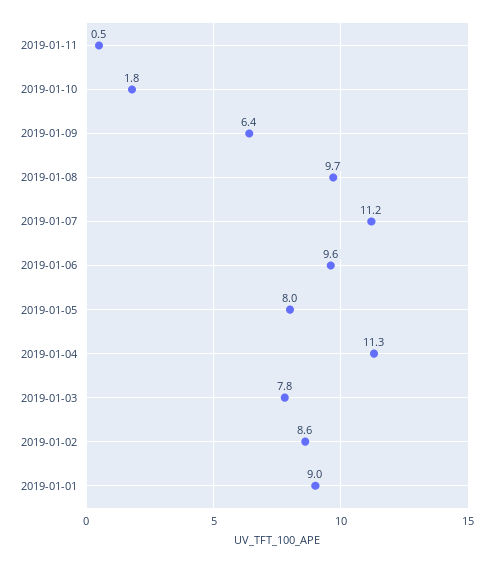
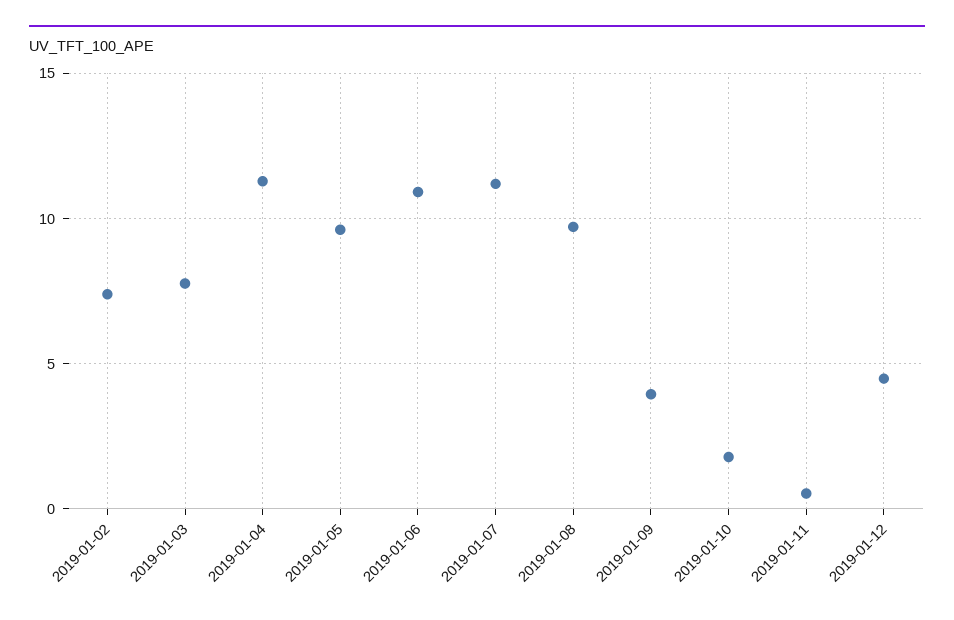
2019-01-09: 6.4 -> 4
2019-01-06: 9.6 -> 11
2019-01-05: 8 -> 9.5
2019-01-02: 8.6 -> 7.5
2019-01-01: 9 -> none
2019-01-12: none -> 4.5

